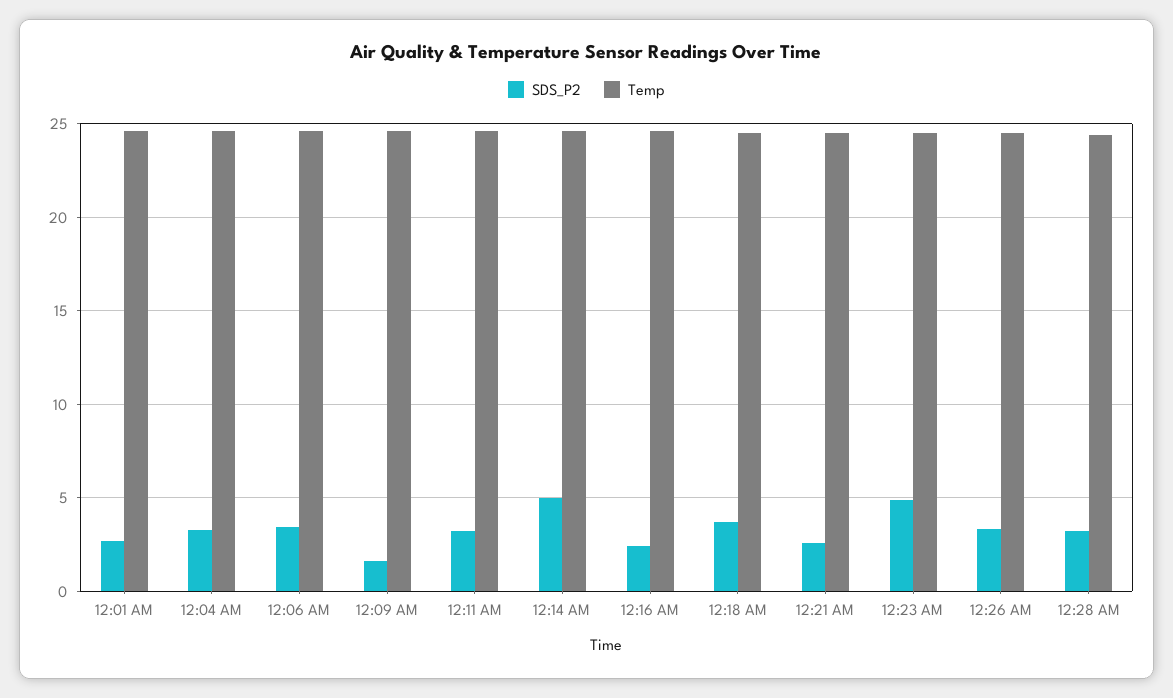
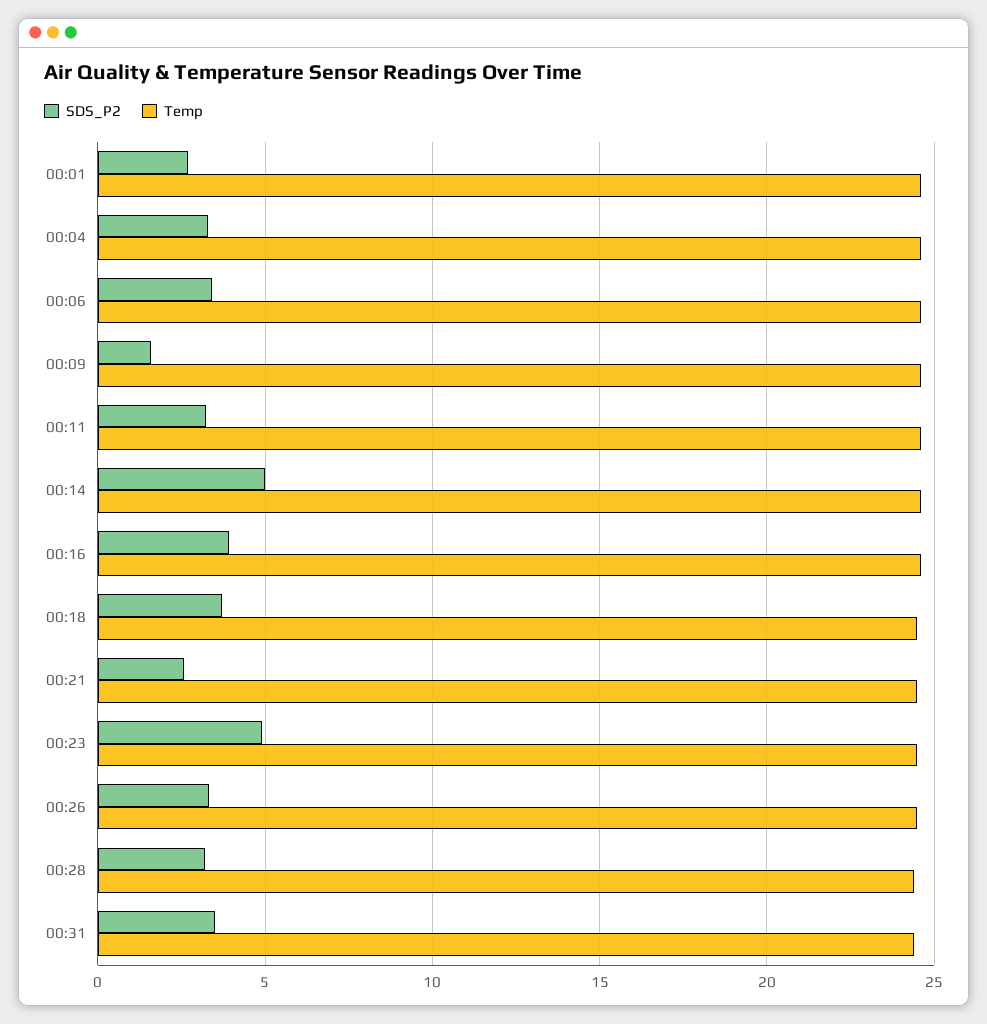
SDS_P2, 12:16 AM: 2.5 -> 4
SDS_P2, 00:31: none -> 3.5
Temp, 00:31: none -> 24.5

